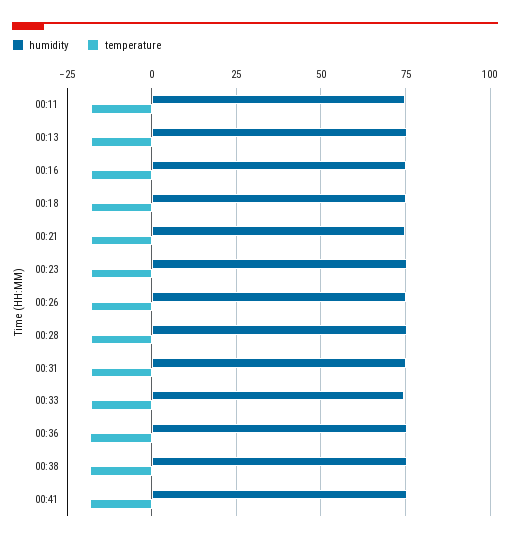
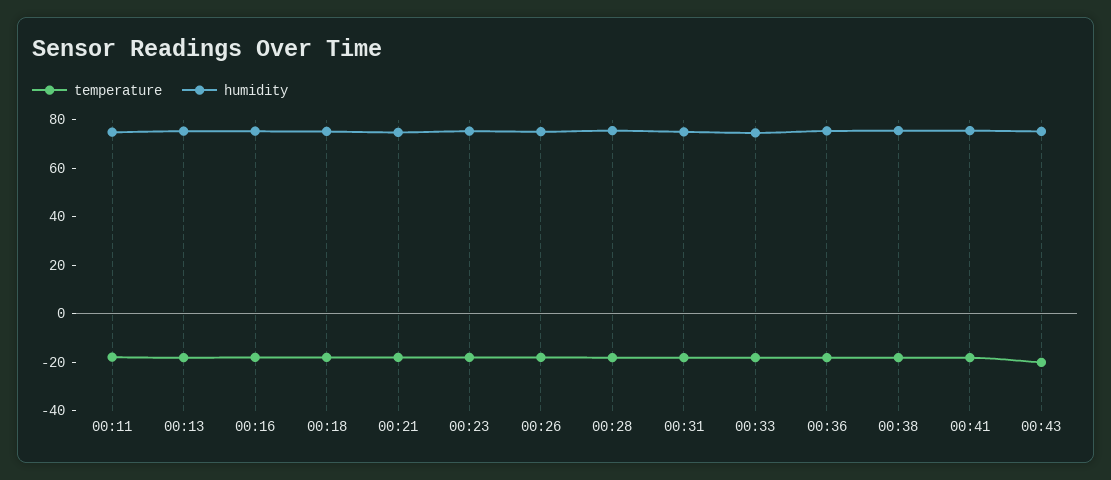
temperature, 00:43: none -> -20
humidity, 00:43: none -> 75

